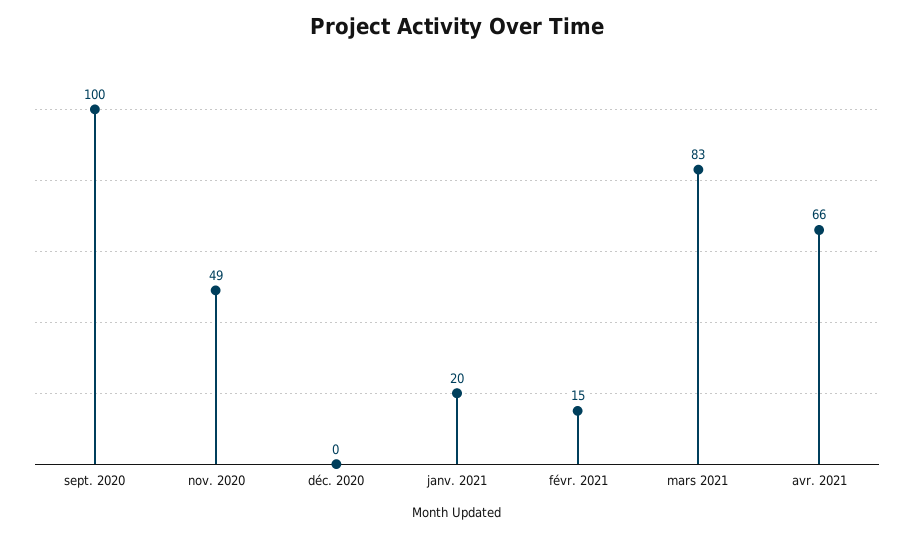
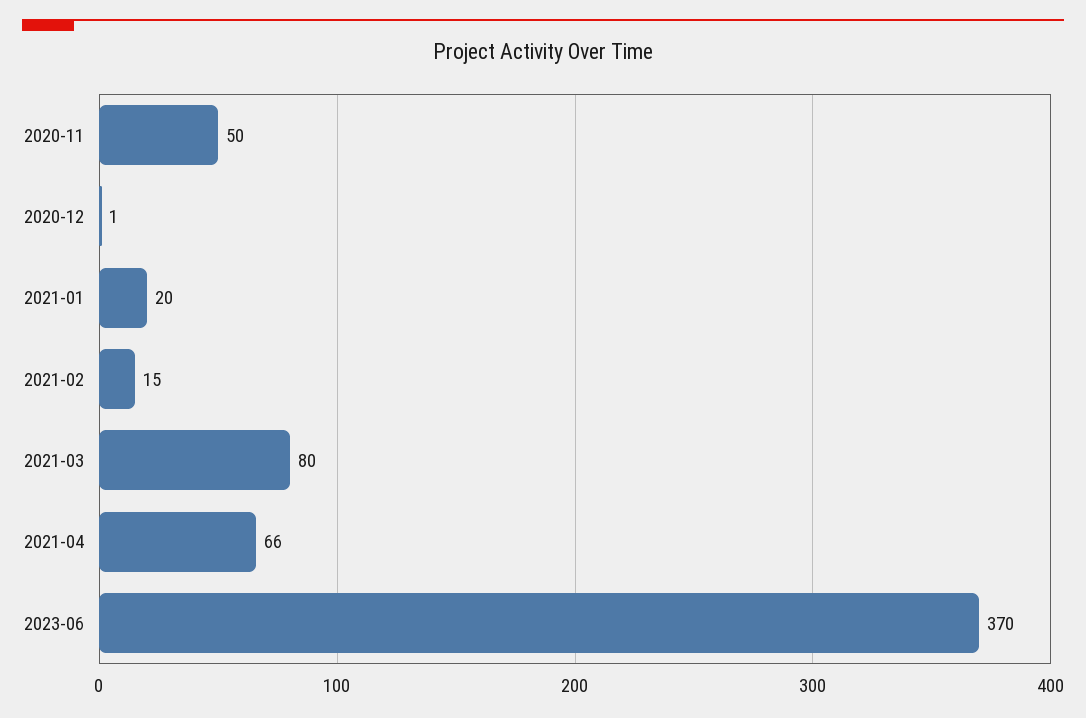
sept. 2020: 100 -> none
nov. 2020: 49 -> 50
déc. 2020: 0 -> 1
mars 2021: 83 -> 80
2023-06: none -> 370

